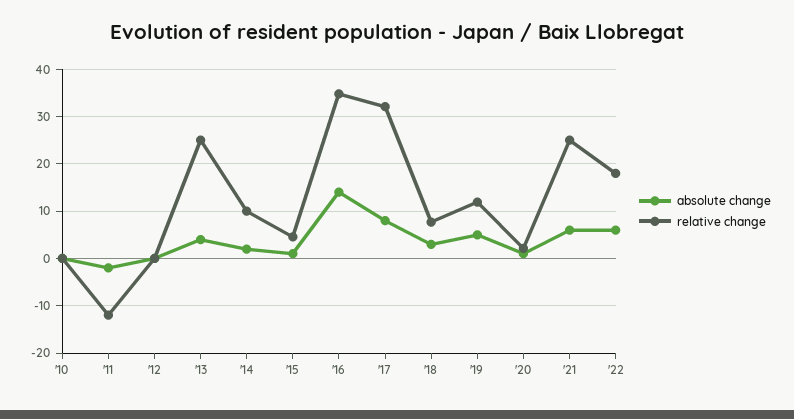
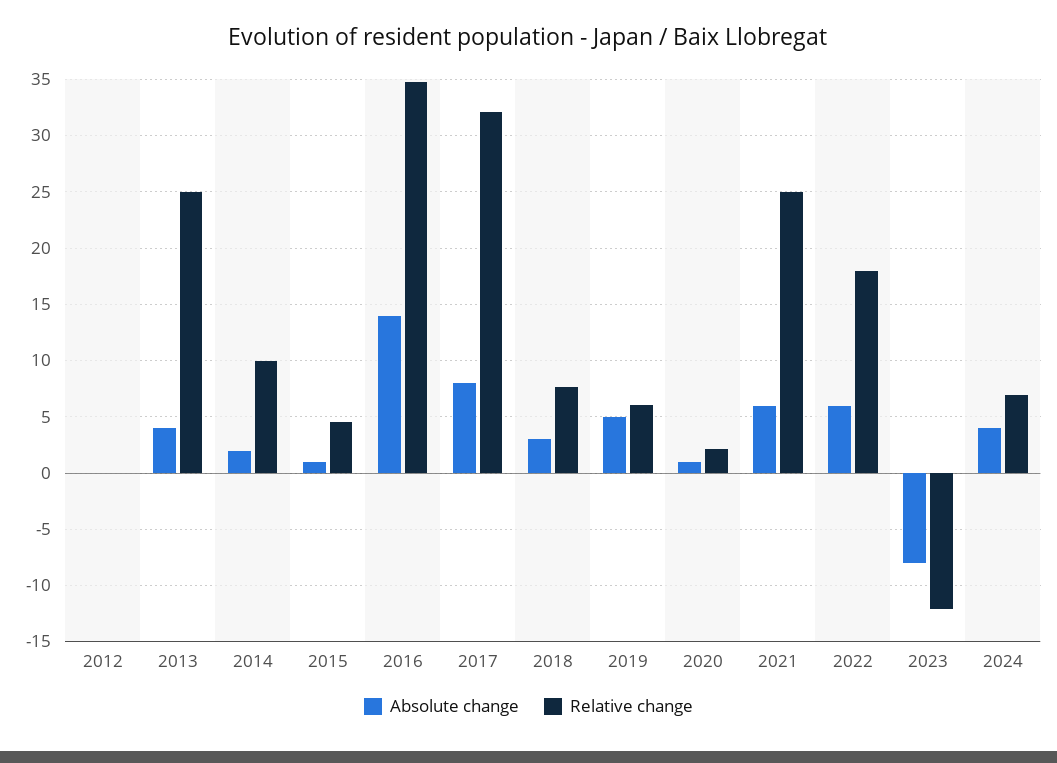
absolute change, '10: 0 -> none
relative change, '10: 0 -> none
absolute change, '11: -2 -> none
relative change, '11: -12 -> none
relative change, '19: 12 -> 6
absolute change, 2023: none -> -8
relative change, 2023: none -> -12
absolute change, 2024: none -> 4
relative change, 2024: none -> 7

